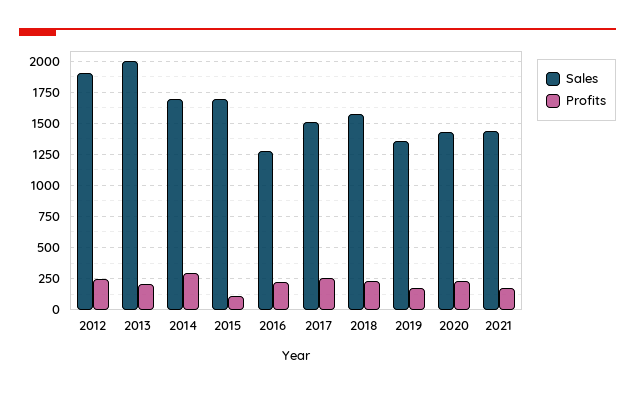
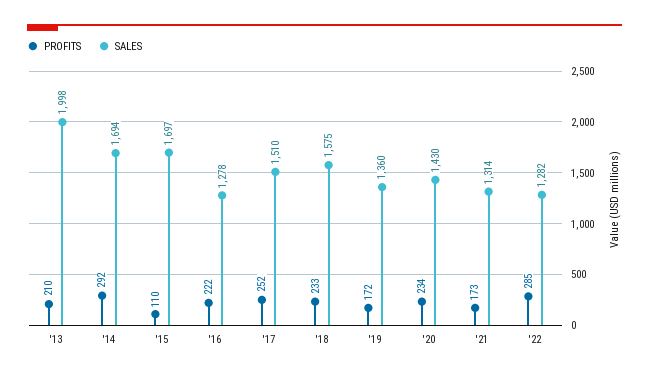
Sales, 2012: 1900 -> none
Profits, 2012: 250 -> none
Sales, 2021: 1450 -> 1314
Profits, '22: none -> 285
Sales, '22: none -> 1282

